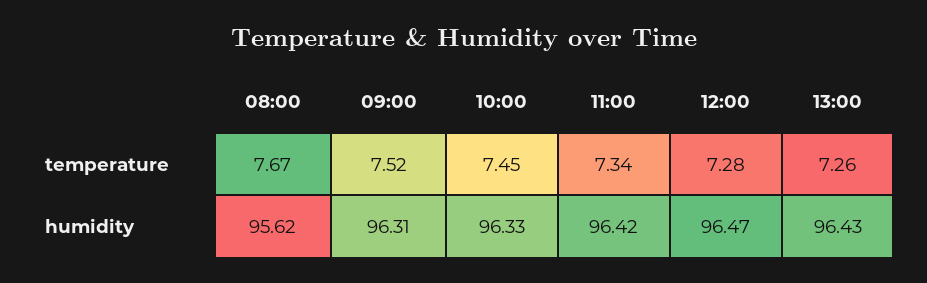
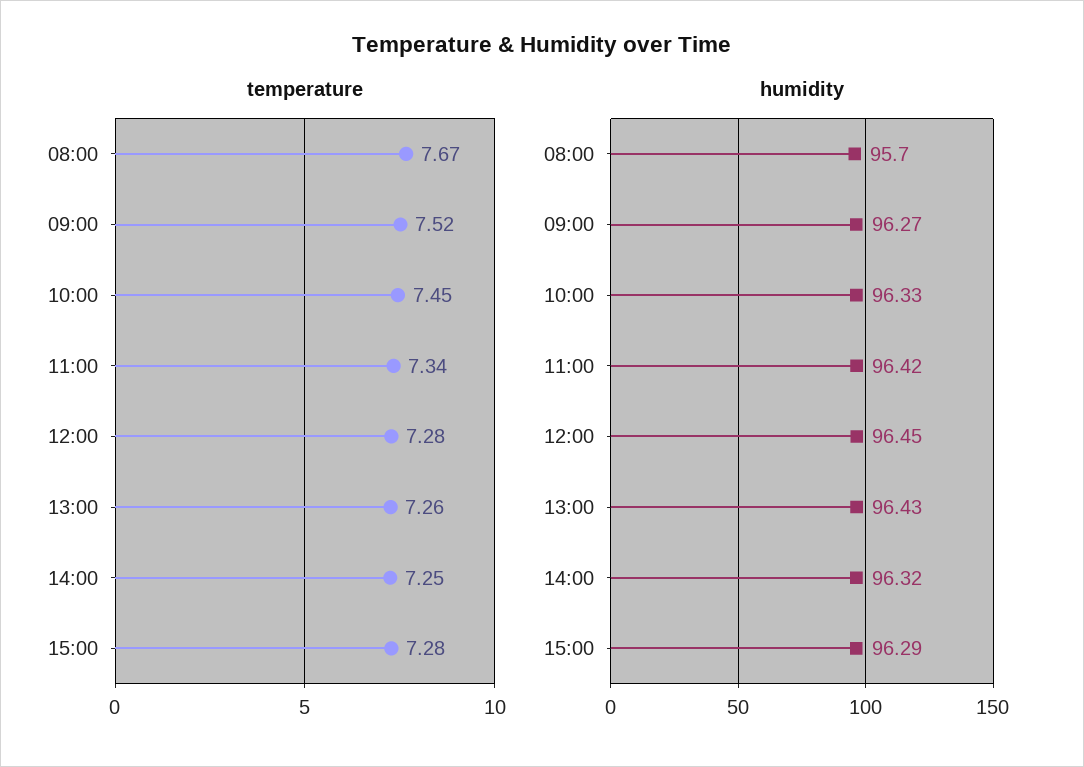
humidity, 08:00: 95.62 -> 95.7
humidity, 09:00: 96.31 -> 96.27
humidity, 12:00: 96.47 -> 96.45
temperature, 14:00: none -> 7.25
temperature, 15:00: none -> 7.28
humidity, 14:00: none -> 96.32
humidity, 15:00: none -> 96.29

